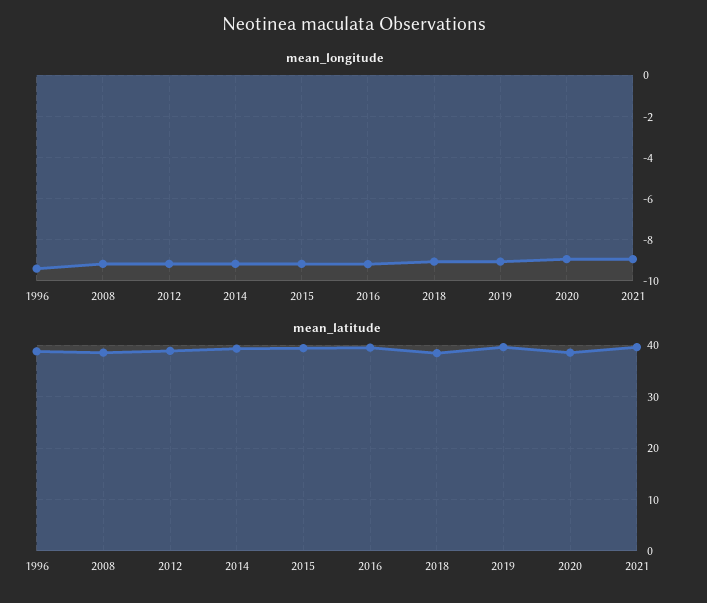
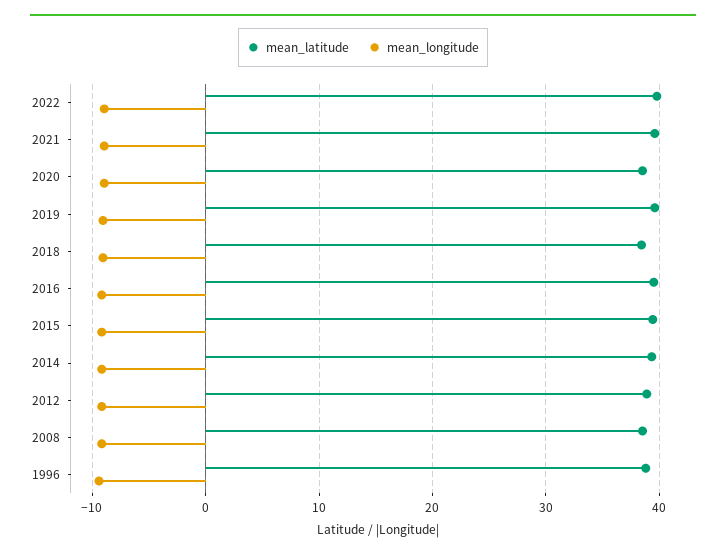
mean_latitude, 2022: none -> 40
mean_longitude, 2022: none -> -9

